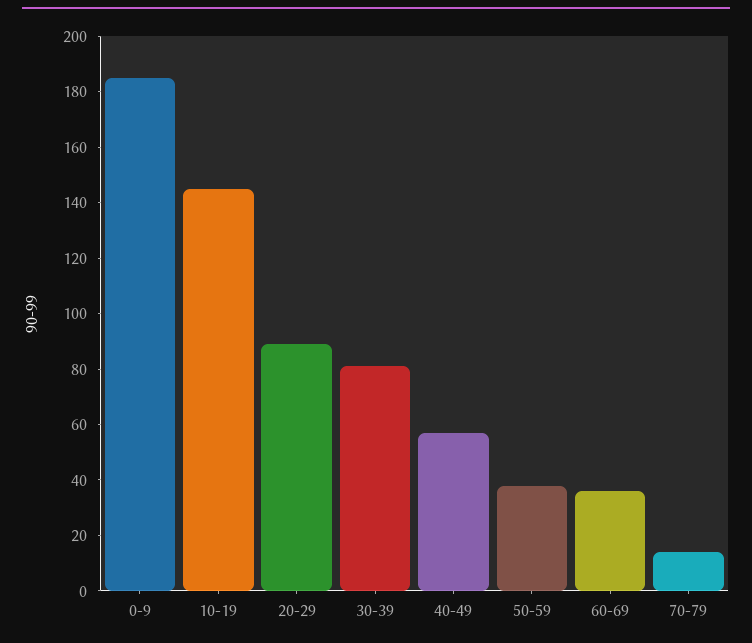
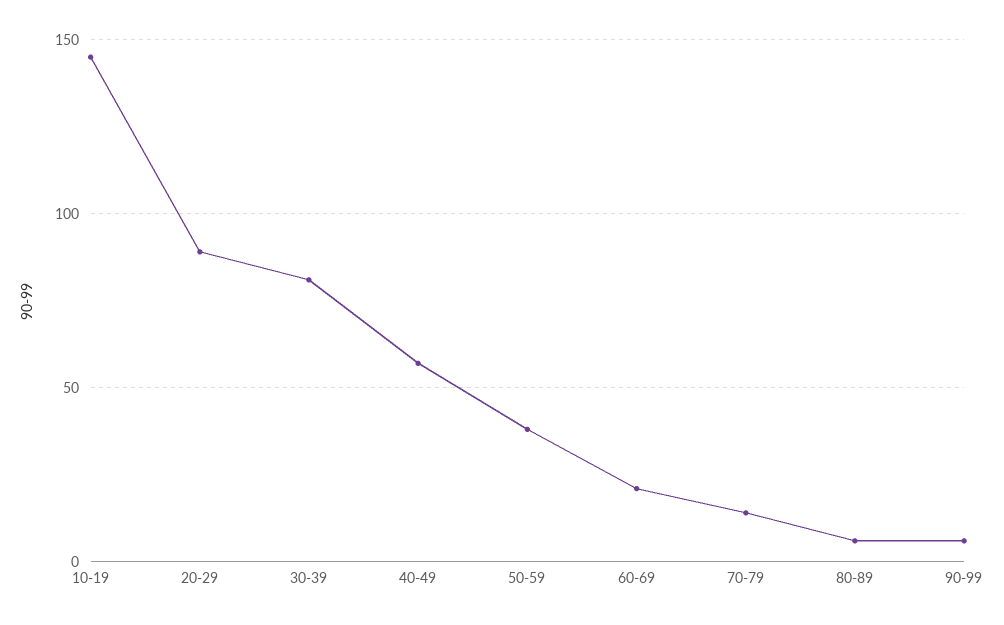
0-9: 185 -> none
60-69: 35 -> 20
80-89: none -> 5
90-99: none -> 5

